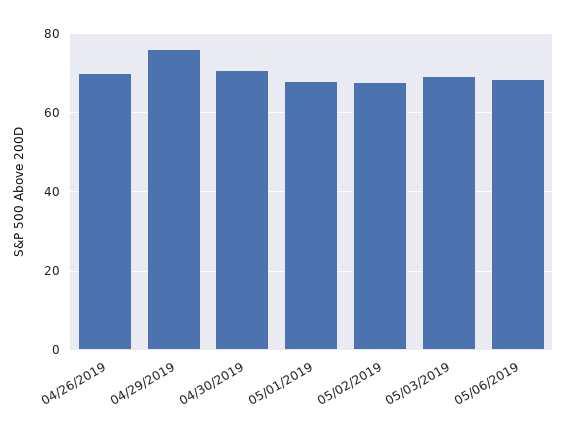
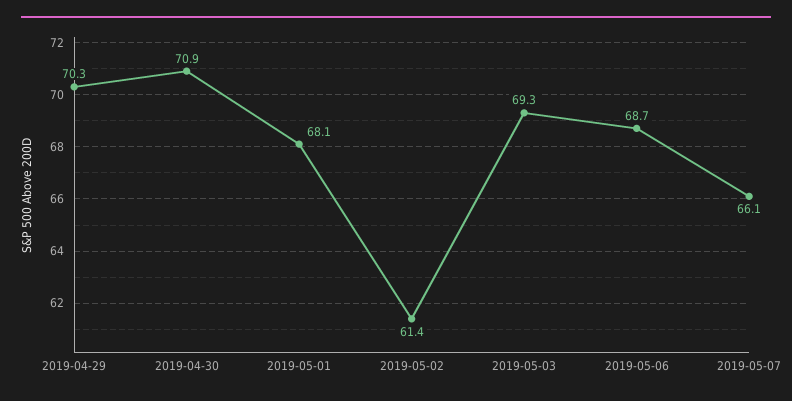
04/26/2019: 70 -> none
04/29/2019: 76 -> 70.3
05/02/2019: 68 -> 61.4
2019-05-07: none -> 66.1

